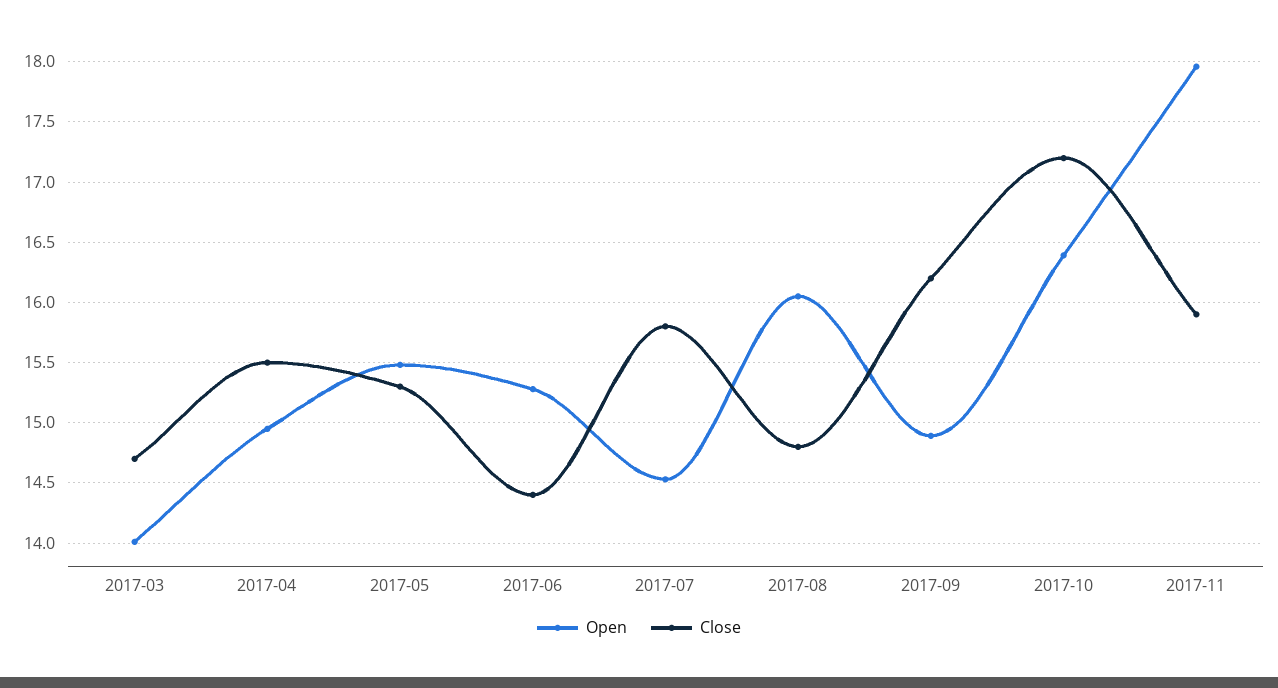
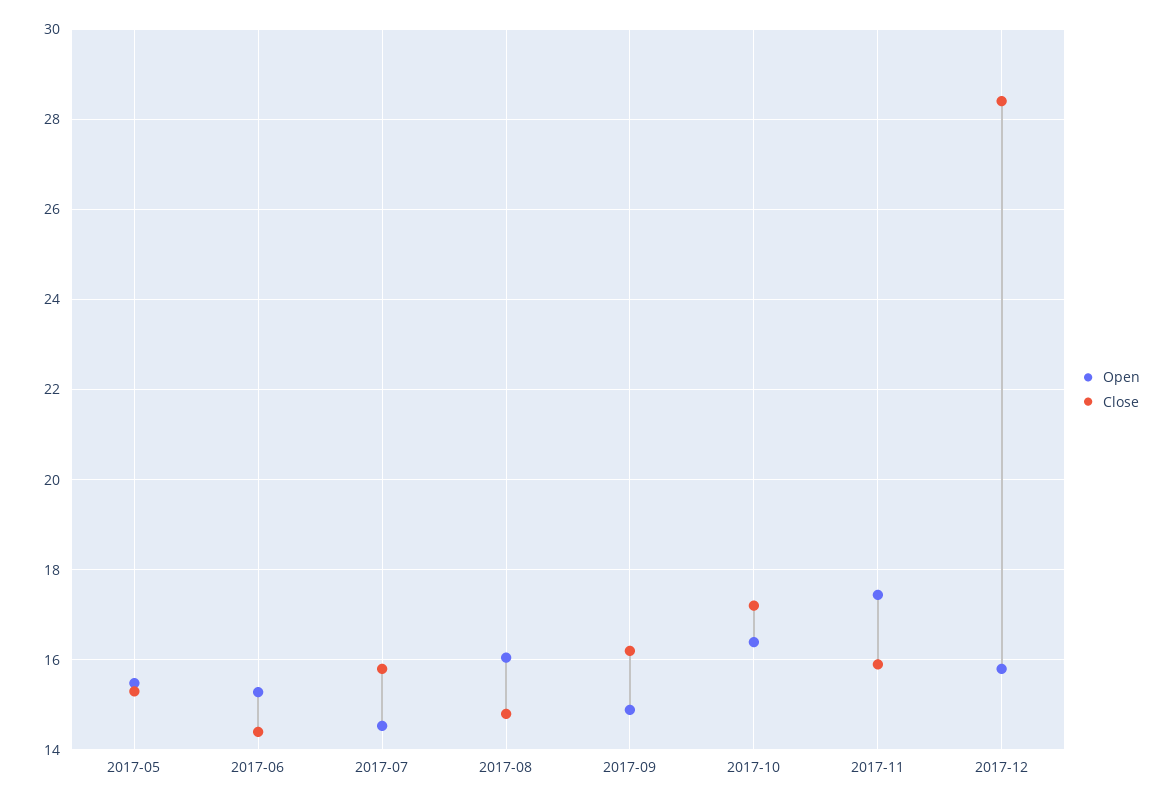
Open, 2017-03: 14 -> none
Close, 2017-03: 14.7 -> none
Open, 2017-04: 14.95 -> none
Close, 2017-04: 15.5 -> none
Open, 2017-11: 17.95 -> 17.4
Open, 2017-12: none -> 15.8
Close, 2017-12: none -> 28.4

